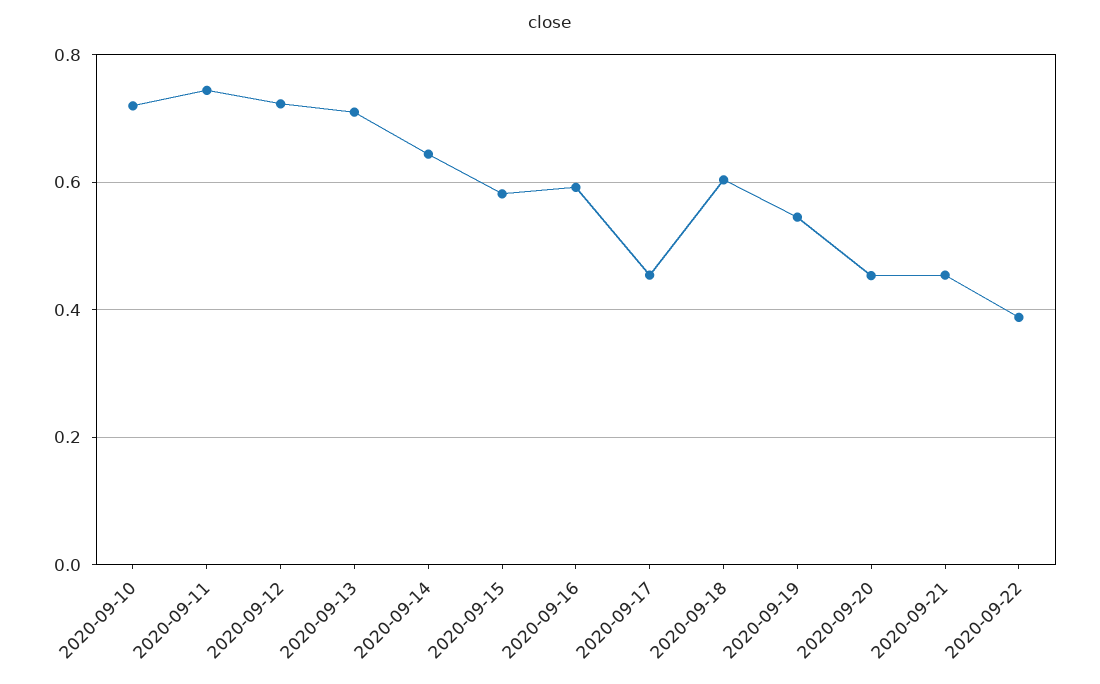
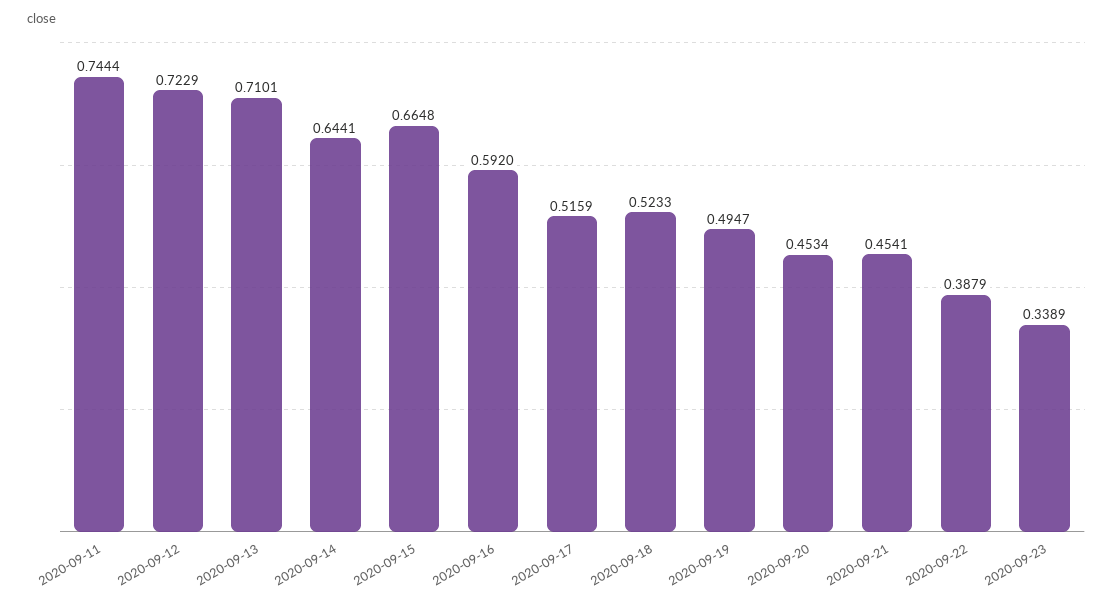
2020-09-10: 0.72 -> none
2020-09-15: 0.58 -> 0.6648
2020-09-17: 0.46 -> 0.5159
2020-09-18: 0.6 -> 0.5233
2020-09-19: 0.54 -> 0.4947
2020-09-23: none -> 0.3389

